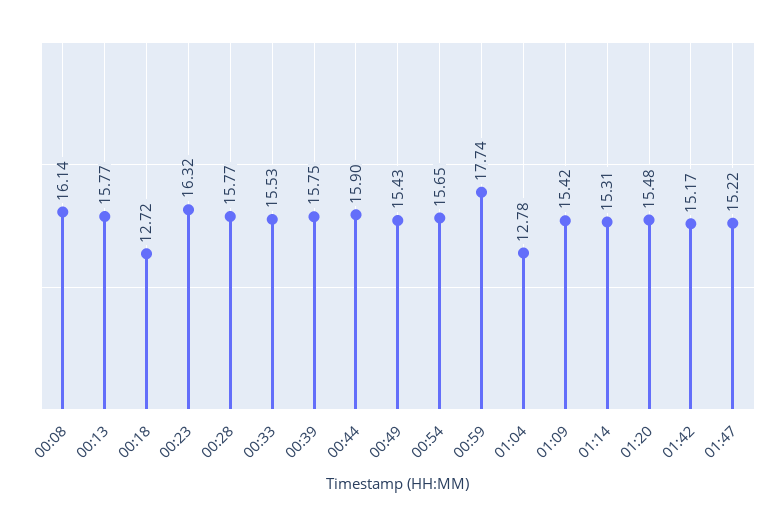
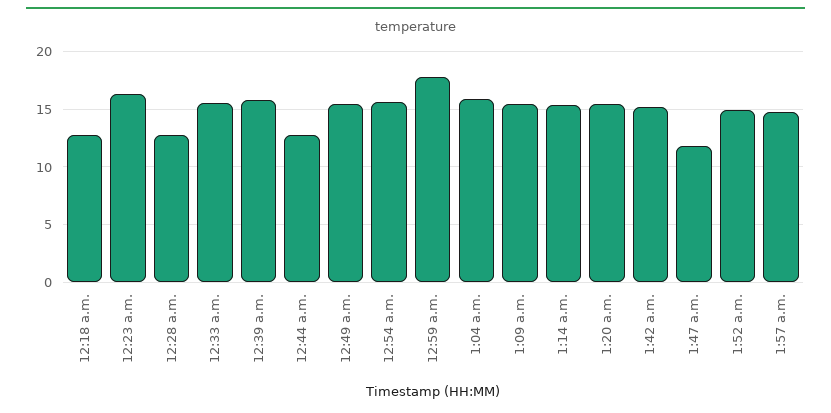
00:08: 16.14 -> none
00:13: 15.77 -> none
00:28: 15.77 -> 13
00:44: 15.9 -> 13
01:04: 12.78 -> 16
01:47: 15.22 -> 12
1:52 a.m.: none -> 15
1:57 a.m.: none -> 15

